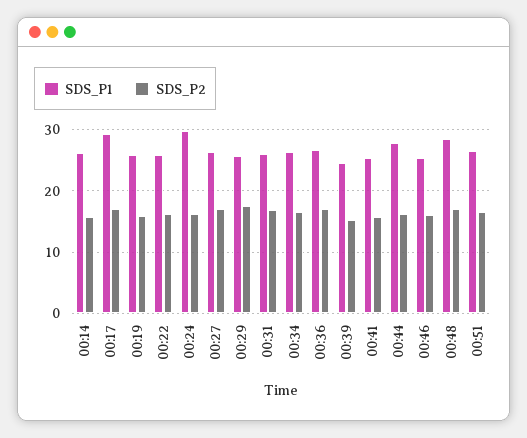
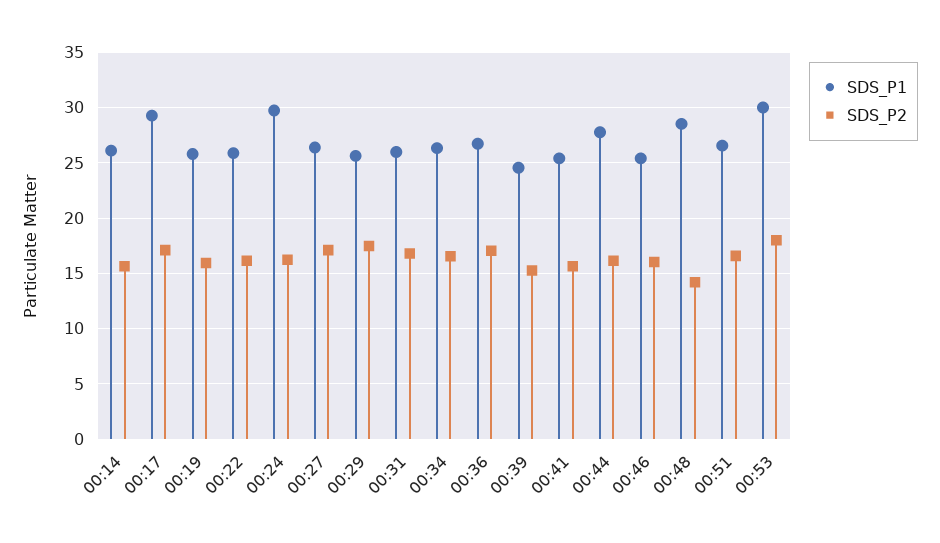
SDS_P2, 00:48: 17 -> 14
SDS_P1, 00:53: none -> 30
SDS_P2, 00:53: none -> 18

